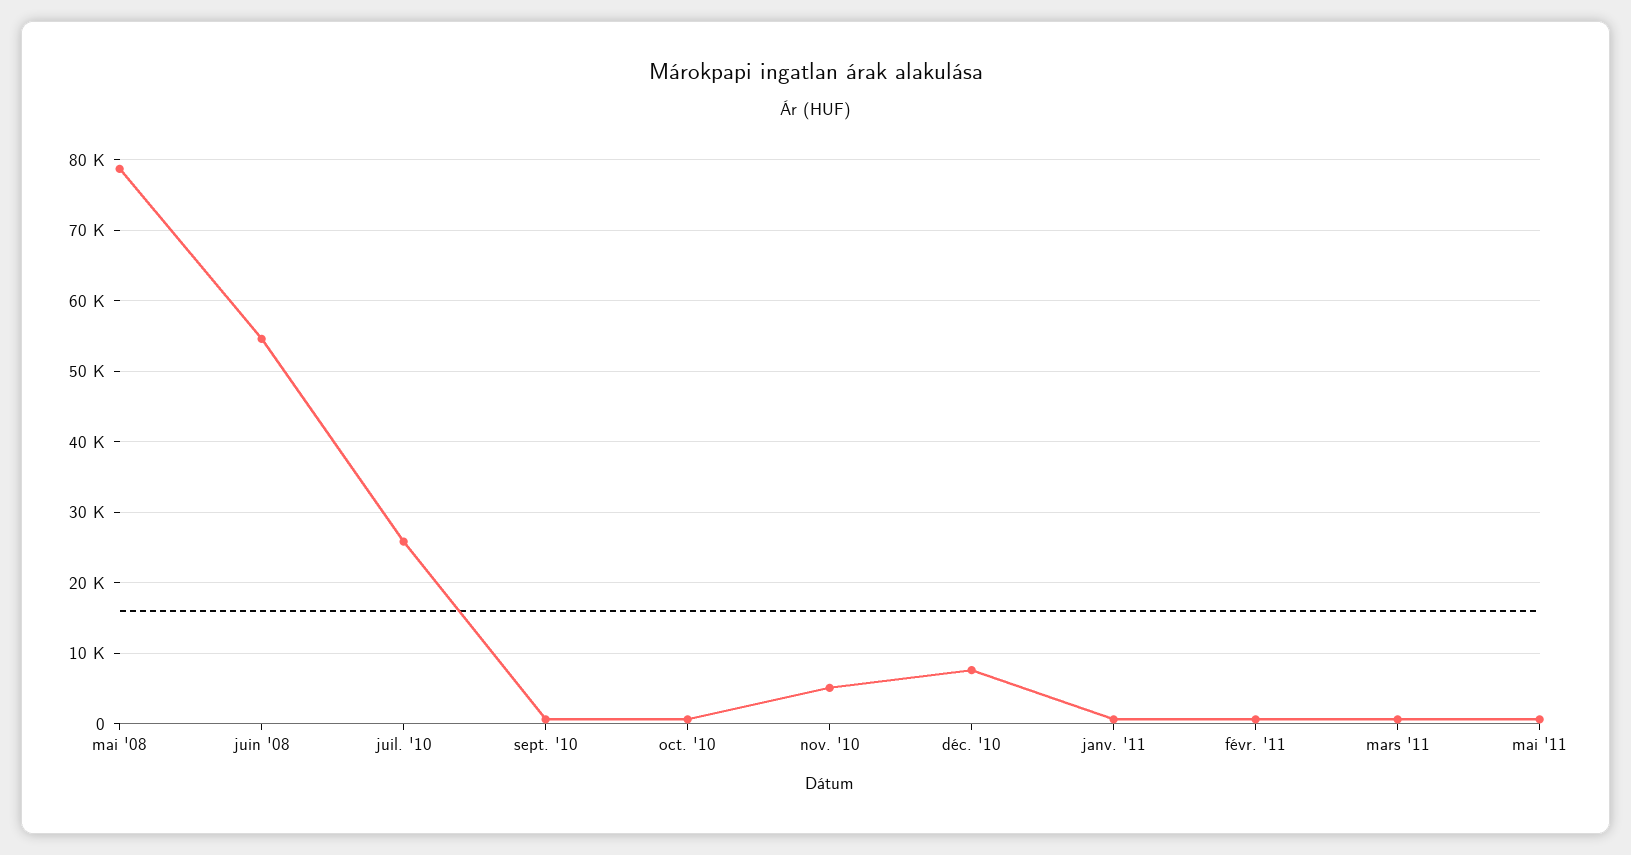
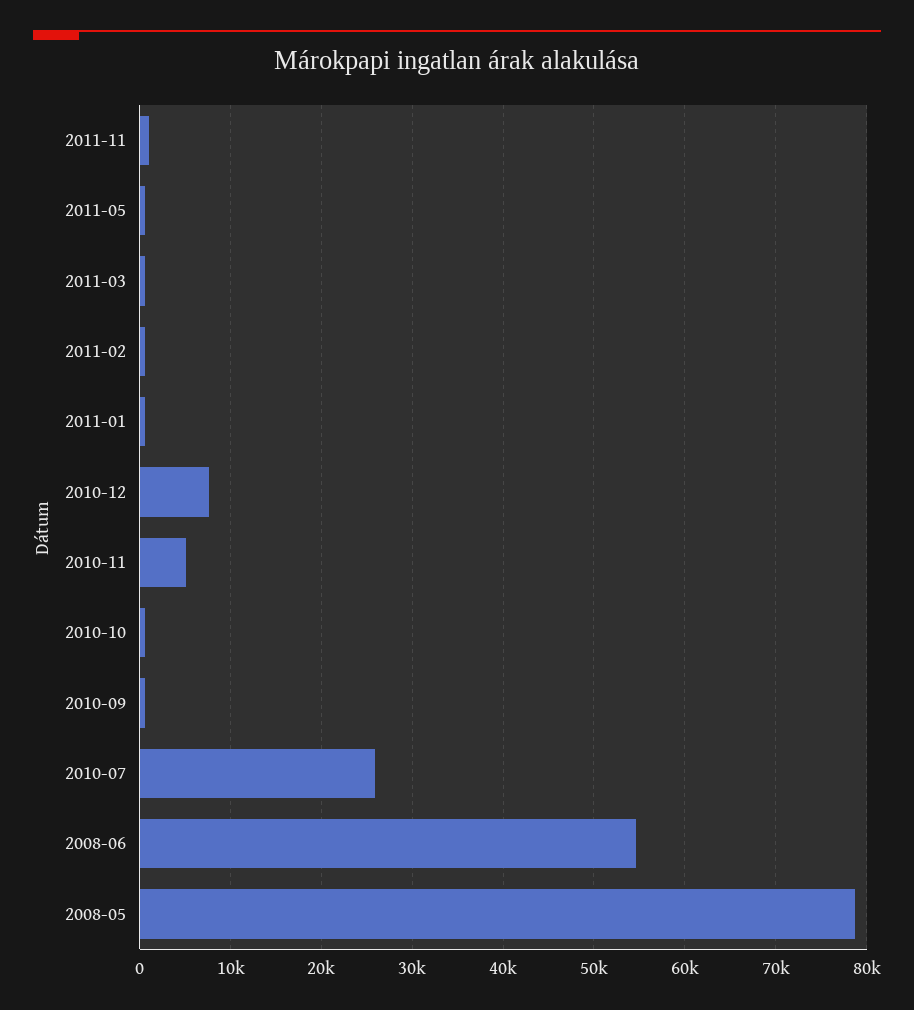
2011-11: none -> 1000

